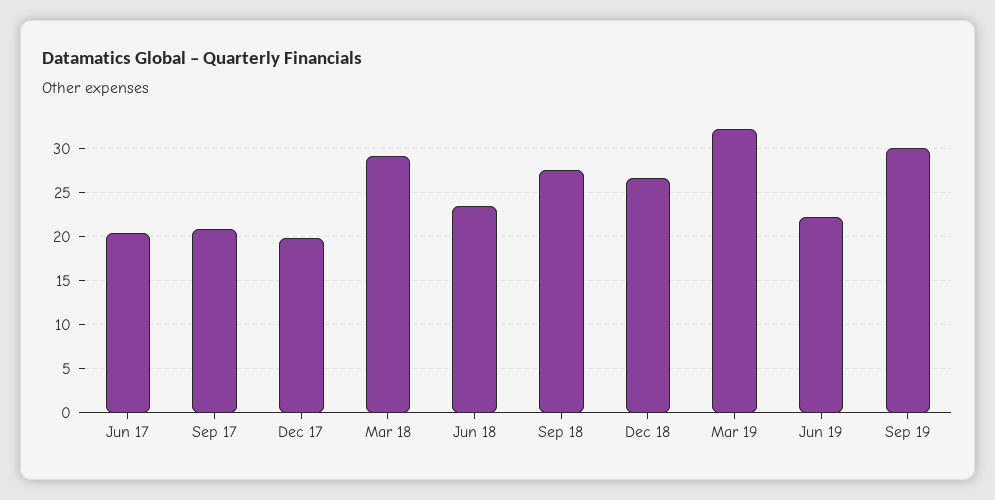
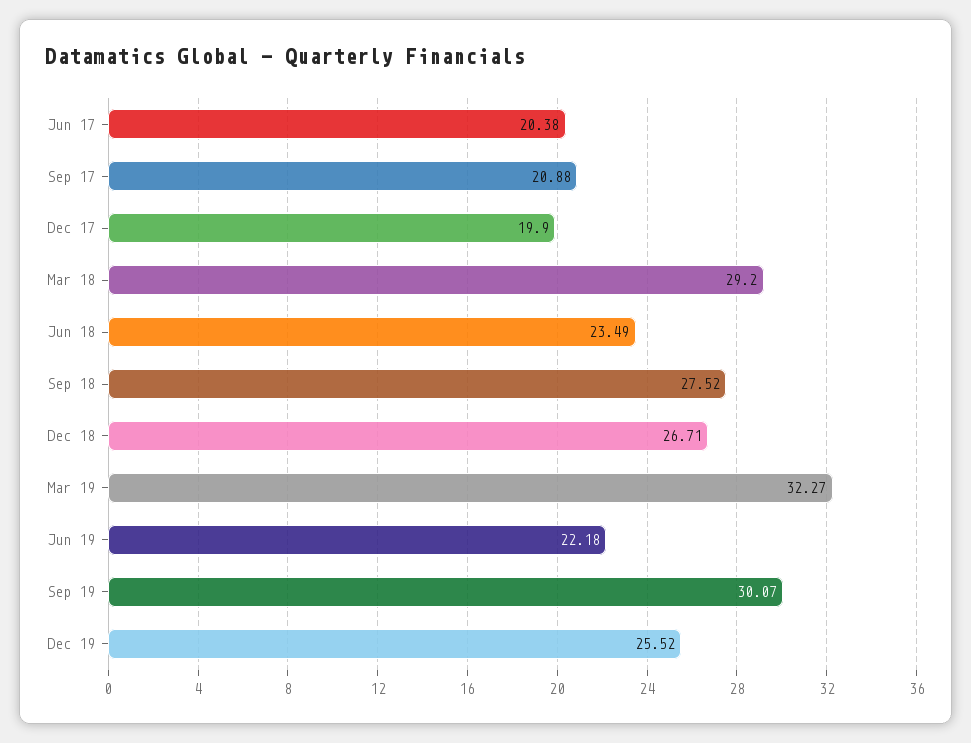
Dec 19: none -> 25.52

